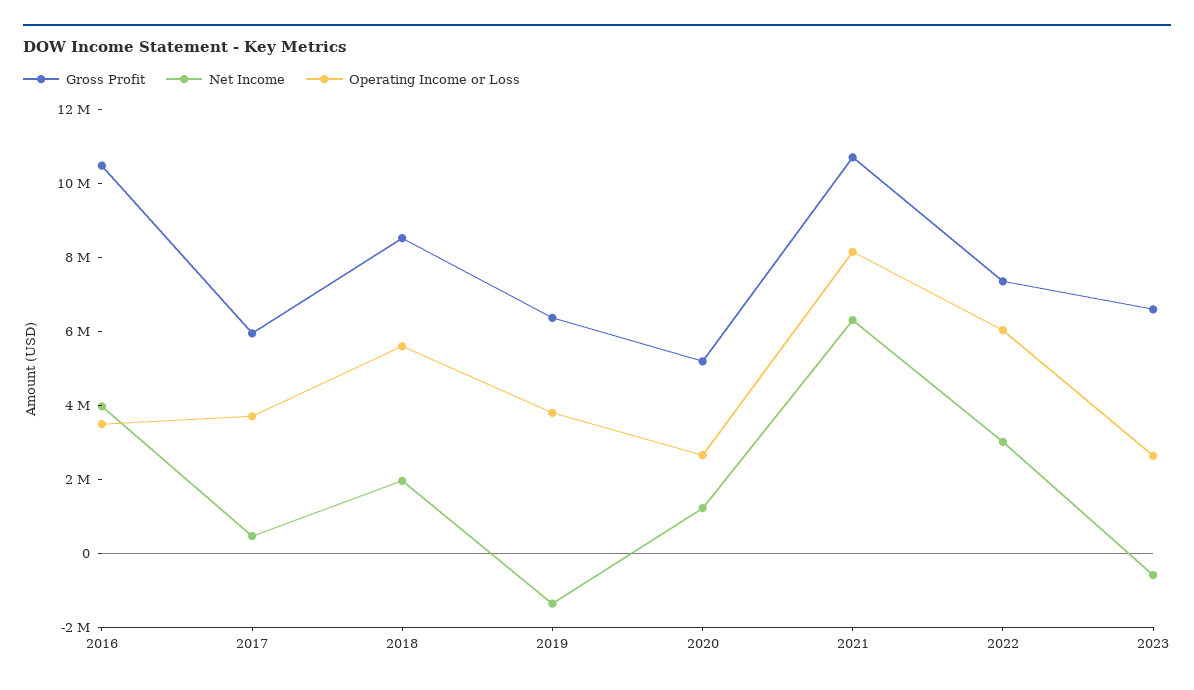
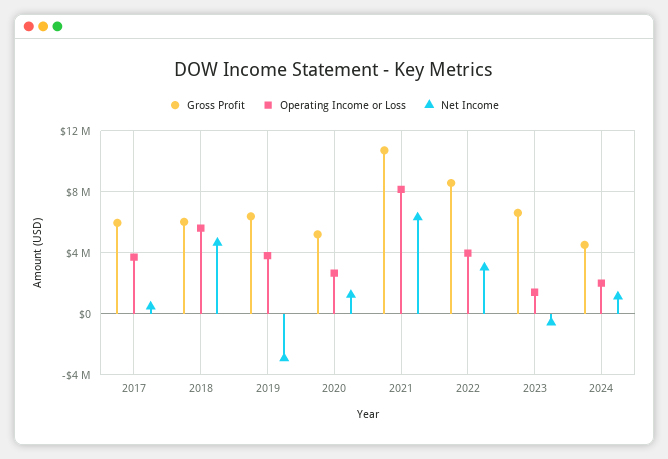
Gross Profit, 2016: 10500000 -> none
Net Income, 2016: 4000000 -> none
Operating Income or Loss, 2016: 3500000 -> none
Gross Profit, 2018: 8500000 -> 6000000
Net Income, 2018: 2000000 -> 4500000
Net Income, 2019: -1500000 -> -3000000
Gross Profit, 2022: 7500000 -> 8500000
Operating Income or Loss, 2022: 6000000 -> 4000000
Operating Income or Loss, 2023: 2500000 -> 1500000
Gross Profit, 2024: none -> 4500000
Operating Income or Loss, 2024: none -> 2000000
Net Income, 2024: none -> 1000000

